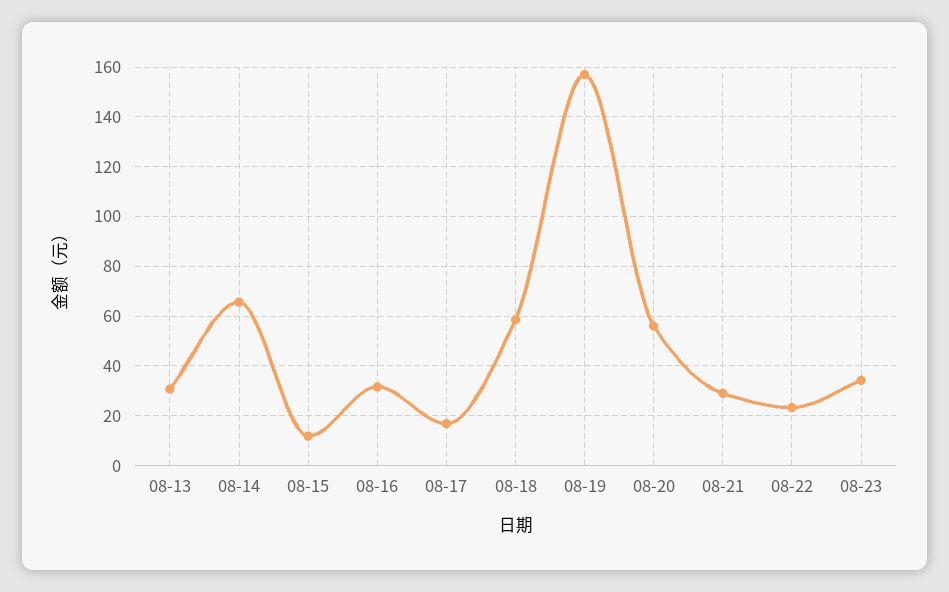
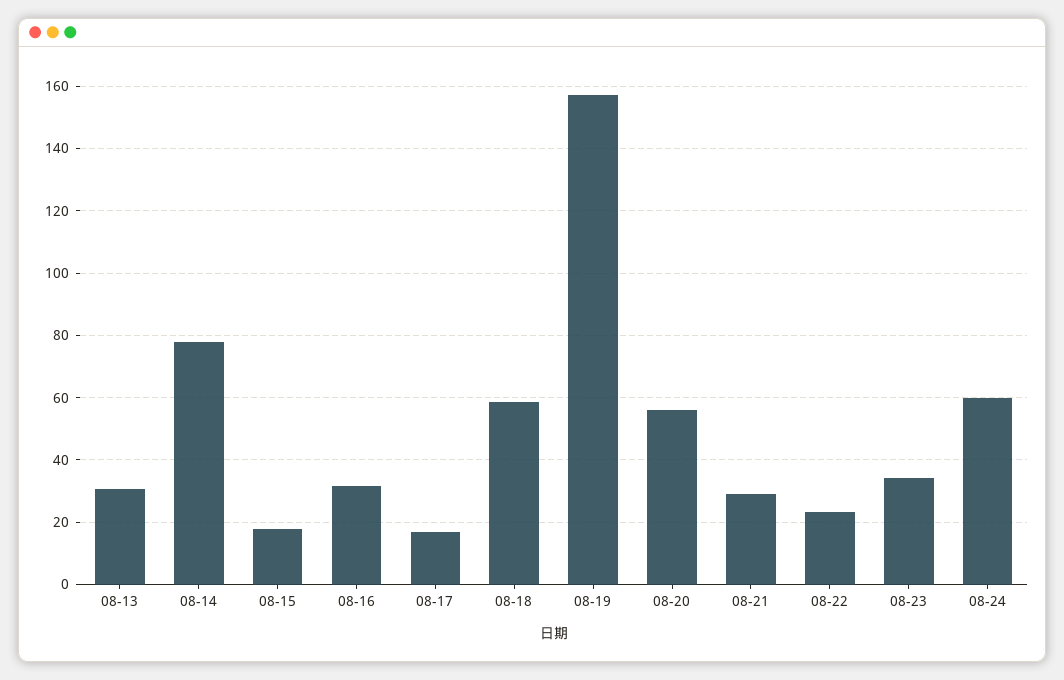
08-14: 65 -> 78
08-15: 12.5 -> 18
08-24: none -> 60

